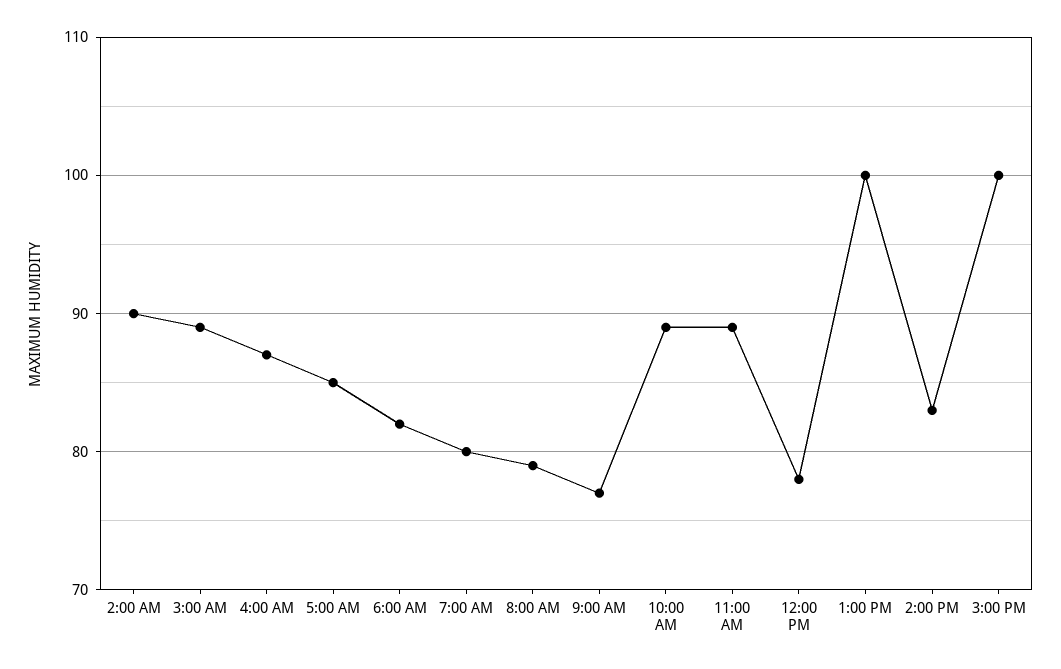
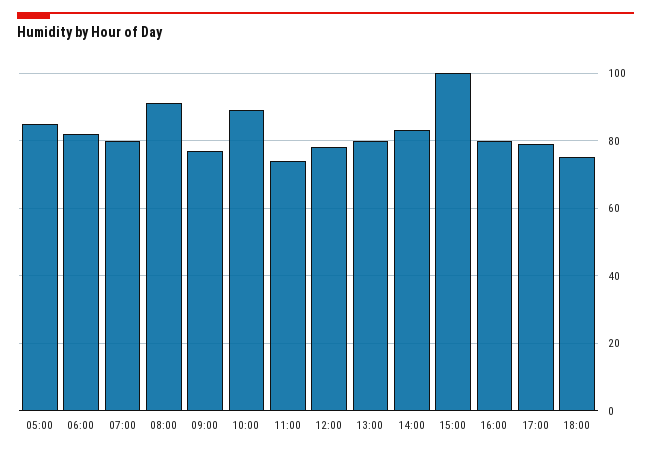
2:00 AM: 90 -> none
3:00 AM: 89 -> none
4:00 AM: 87 -> none
8:00 AM: 79 -> 90
11:00 AM: 89 -> 75
1:00 PM: 100 -> 80
16:00: none -> 80
17:00: none -> 80
18:00: none -> 75

